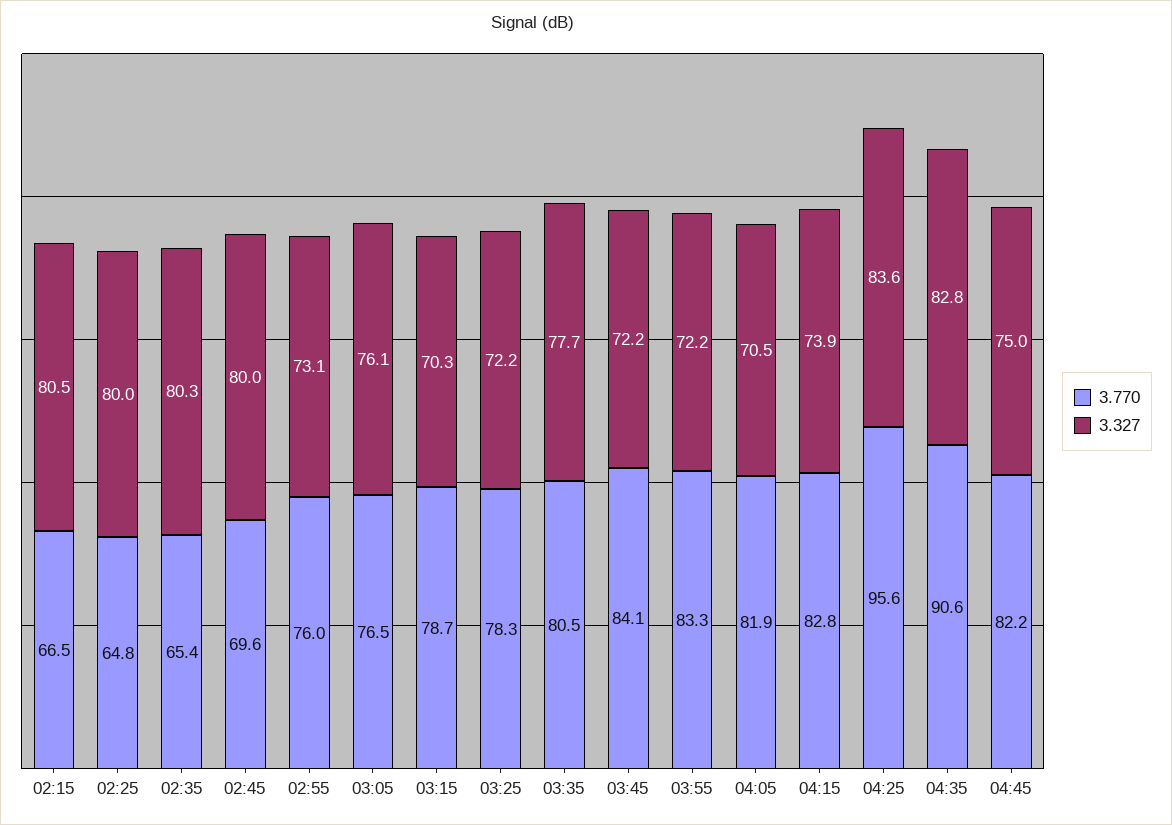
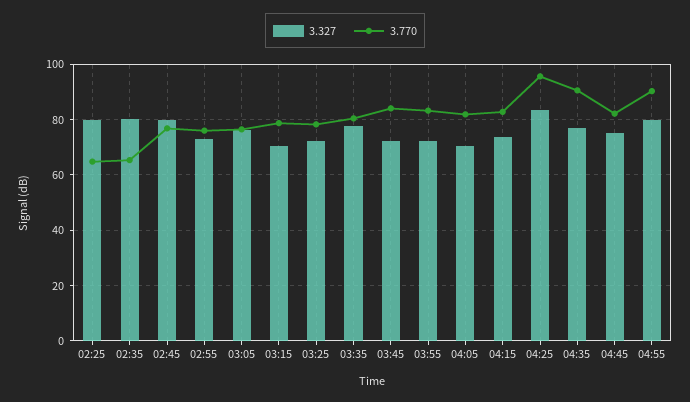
3.770, 02:15: 66.5 -> none
3.327, 02:15: 80.5 -> none
3.770, 02:45: 69.6 -> 77.5
3.327, 04:35: 82.8 -> 77.5
3.327, 04:55: none -> 80
3.770, 04:55: none -> 90

